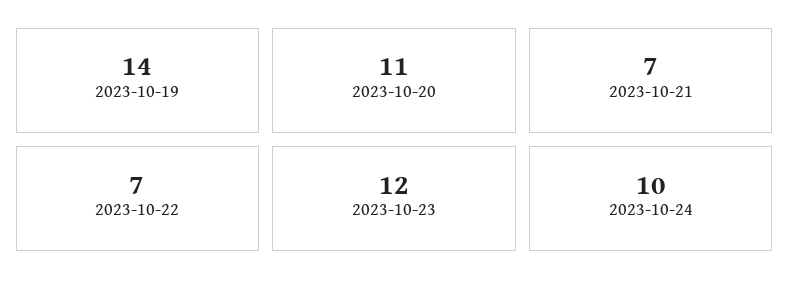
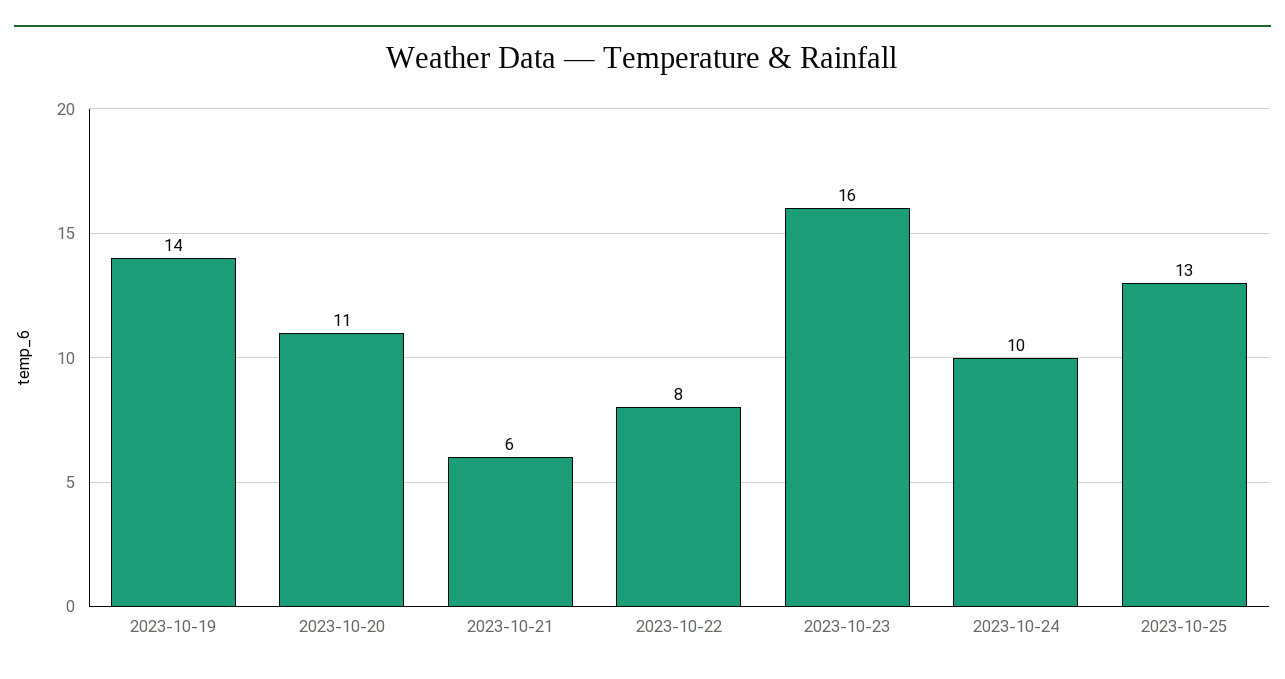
2023-10-21: 7 -> 6
2023-10-22: 7 -> 8
2023-10-23: 12 -> 16
2023-10-25: none -> 13

